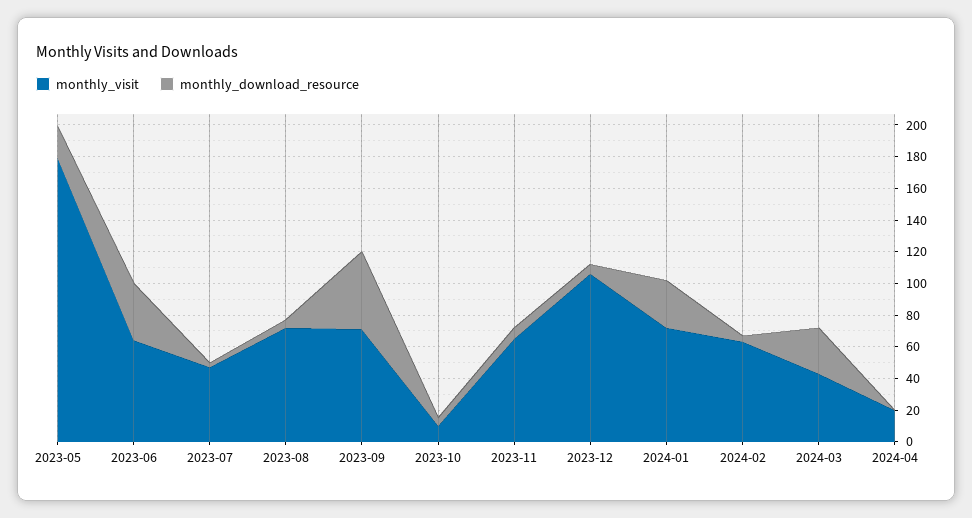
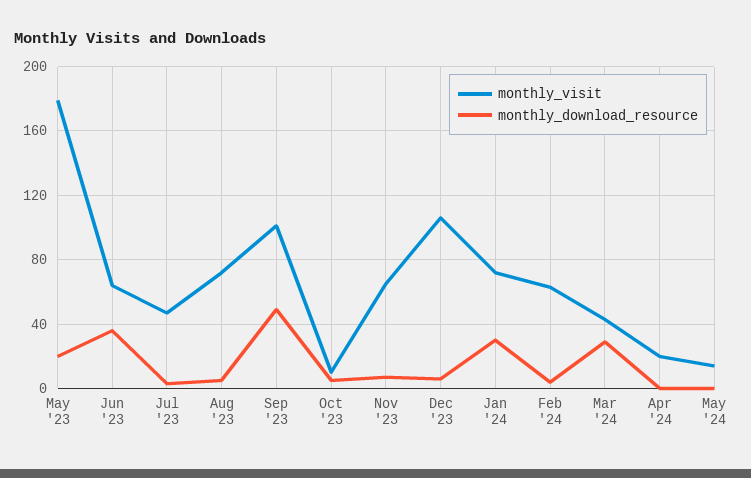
monthly_visit, 2023-09: 70 -> 100
monthly_visit, May '24: none -> 15
monthly_download_resource, May '24: none -> 0

